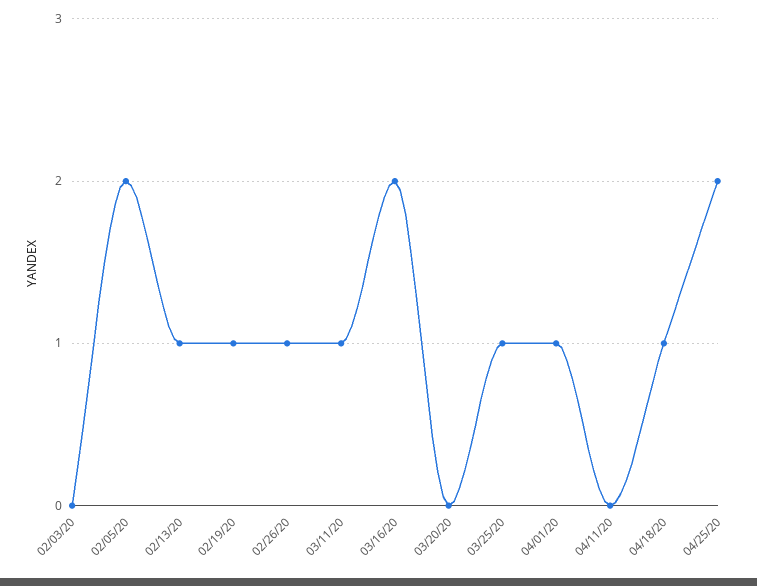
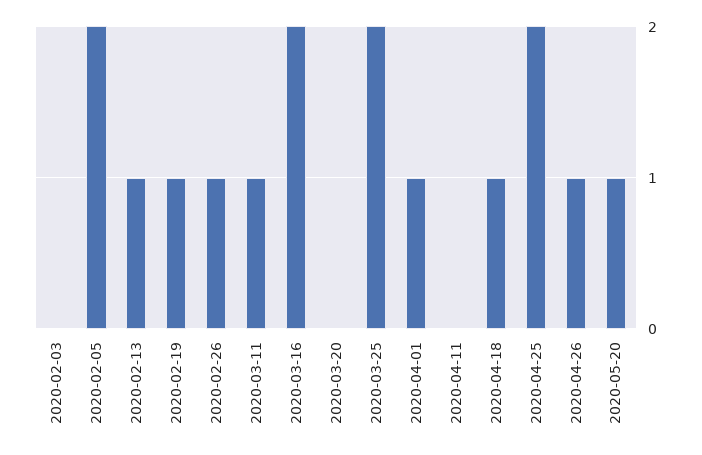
03/25/20: 1 -> 2
2020-04-26: none -> 1
2020-05-20: none -> 1

